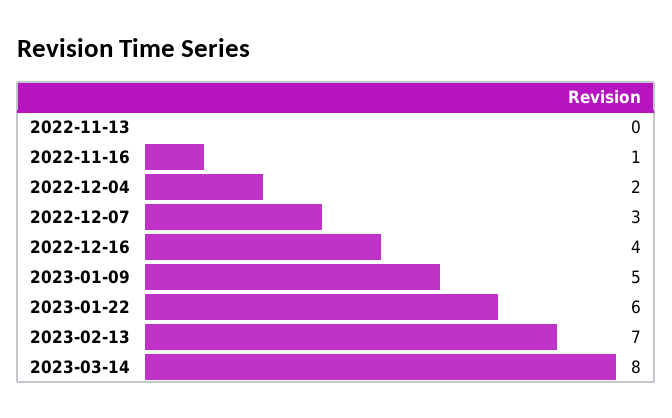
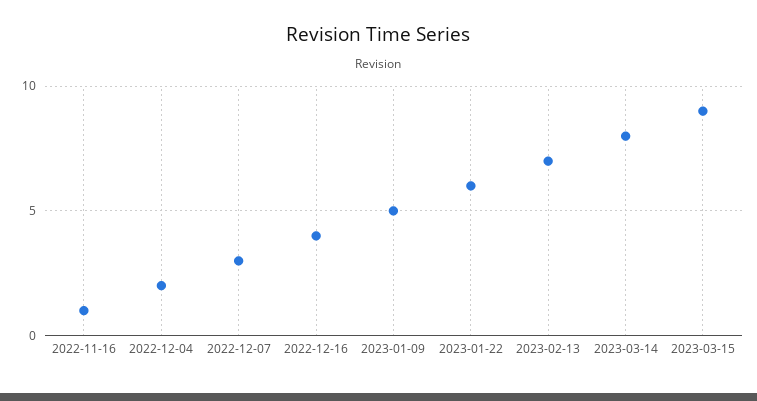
2022-11-13: 0 -> none
2023-03-15: none -> 9

